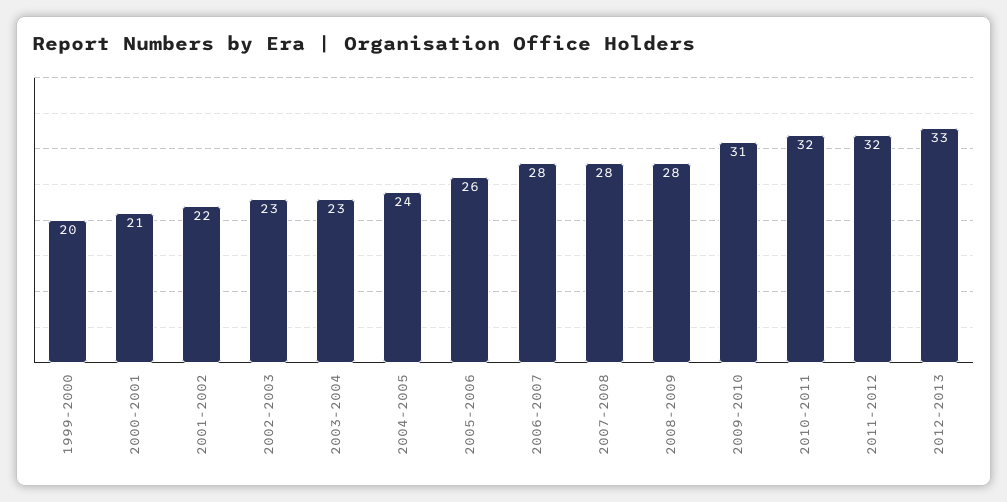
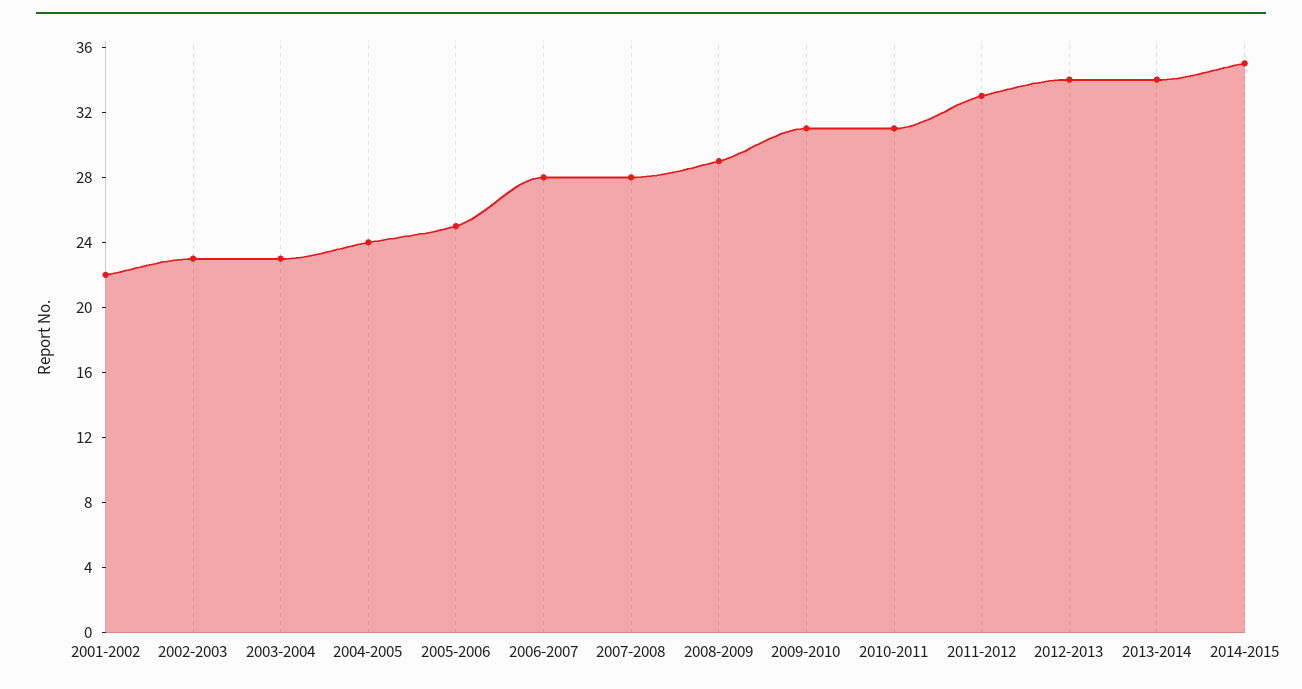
1999-2000: 20 -> none
2000-2001: 21 -> none
2005-2006: 26 -> 25
2008-2009: 28 -> 29
2010-2011: 32 -> 31
2011-2012: 32 -> 33
2012-2013: 33 -> 34
2013-2014: none -> 34
2014-2015: none -> 35

